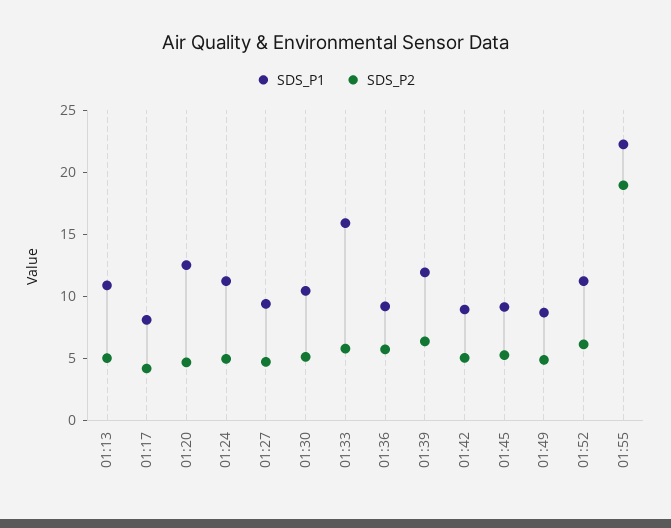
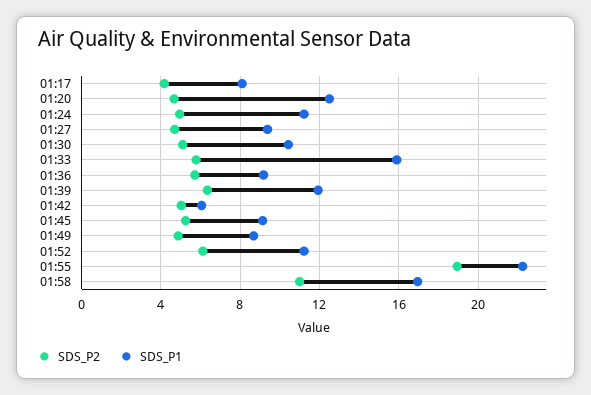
SDS_P1, 01:13: 11 -> none
SDS_P2, 01:13: 5 -> none
SDS_P1, 01:42: 9 -> 6
SDS_P2, 01:58: none -> 11
SDS_P1, 01:58: none -> 17

